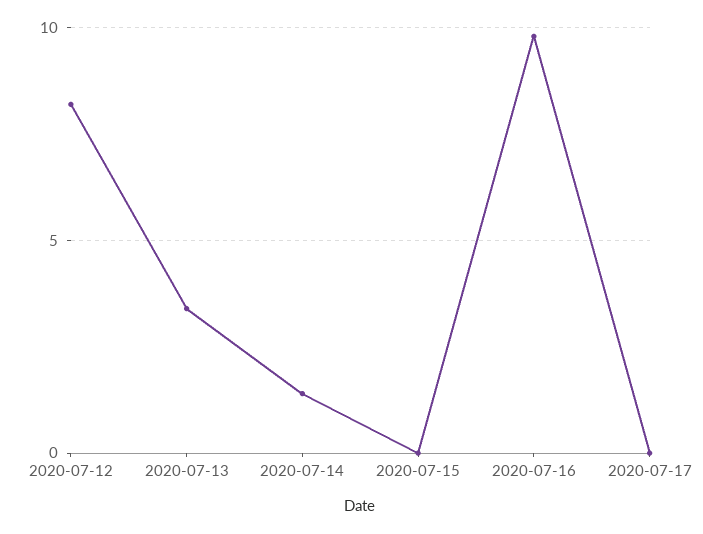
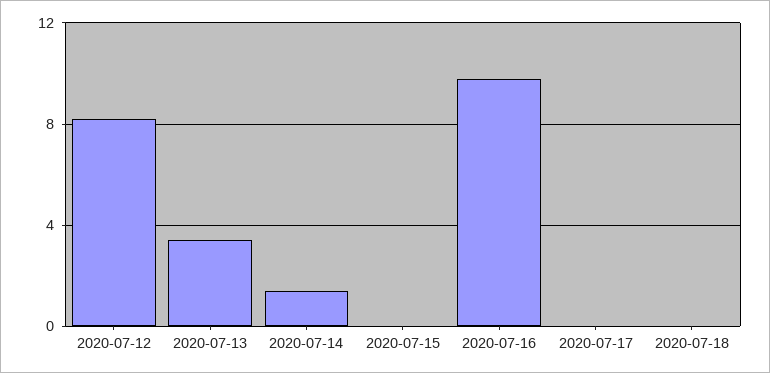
2020-07-18: none -> 0

